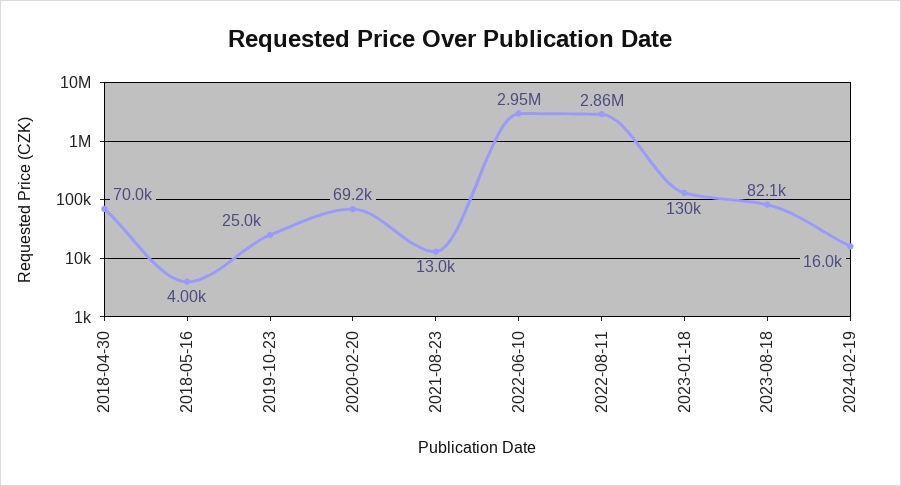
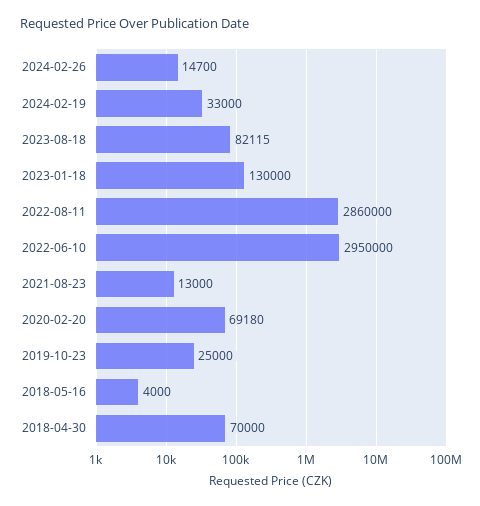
2024-02-19: 16000 -> 33000
2024-02-26: none -> 14700

